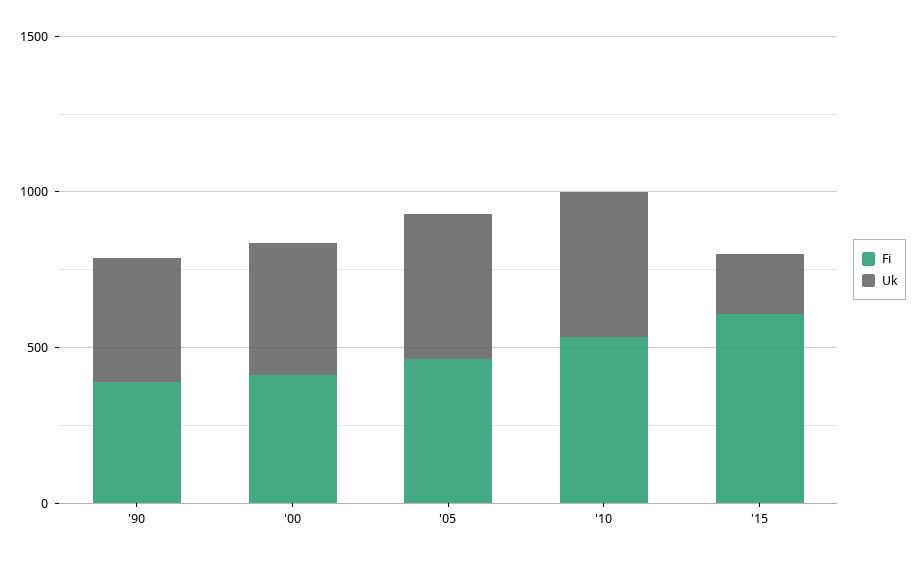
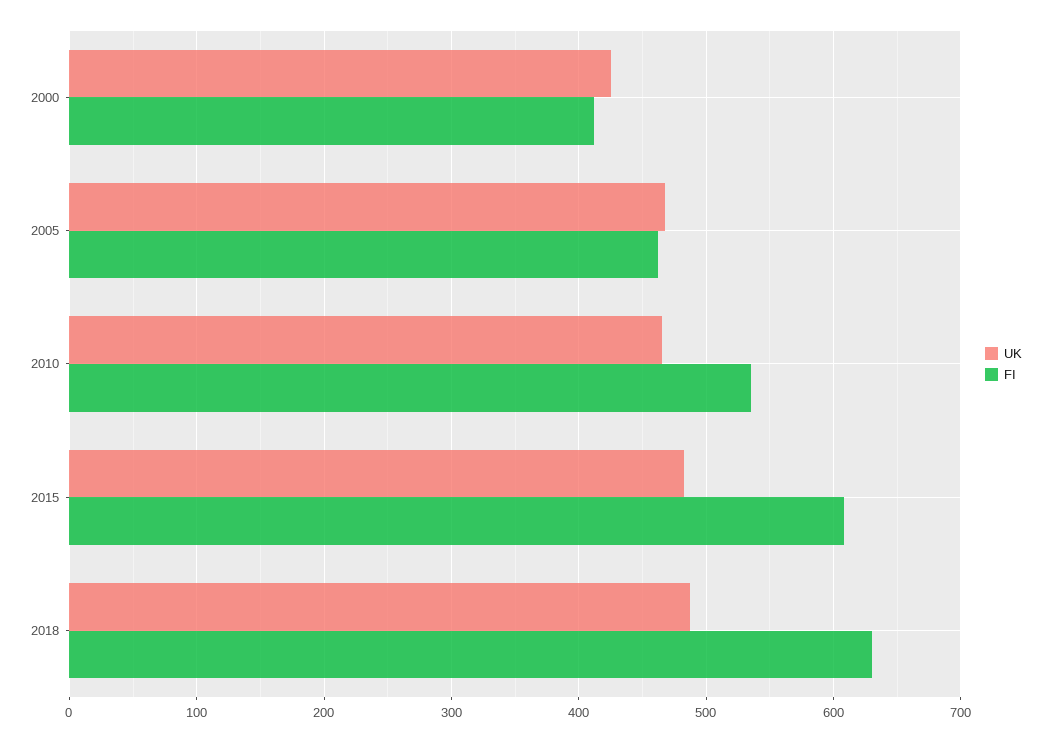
Fi, '90: 400 -> none
Uk, '90: 400 -> none
Uk, '15: 200 -> 480
Uk, 2018: none -> 490
Fi, 2018: none -> 630

